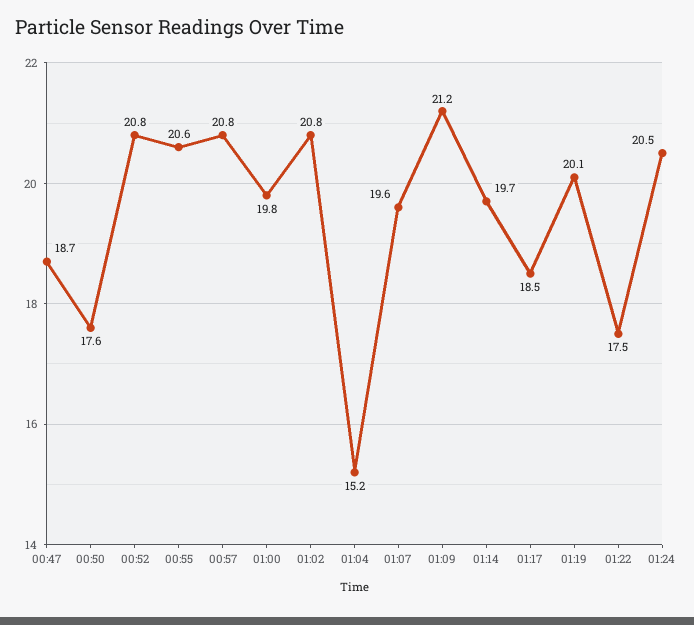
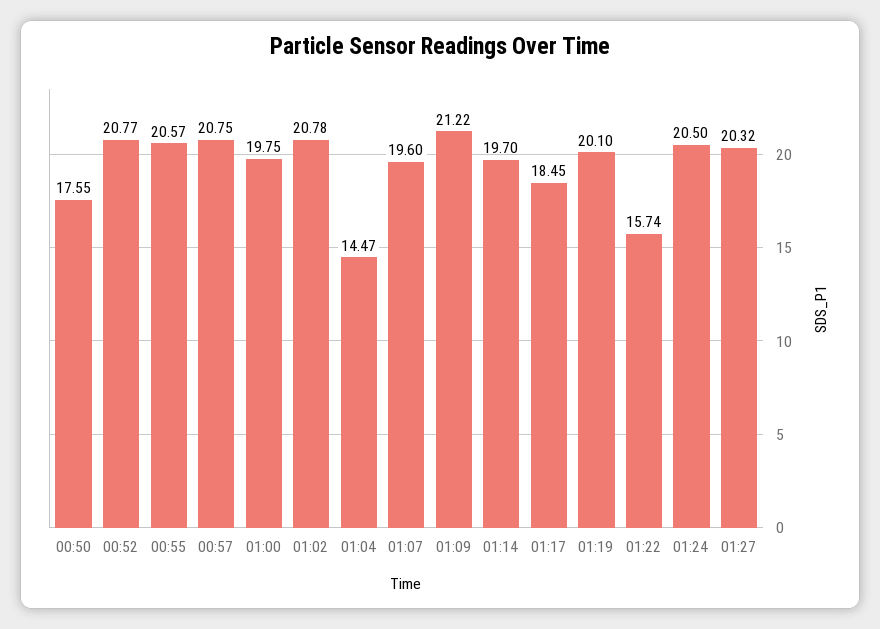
00:47: 18.7 -> none
01:04: 15.2 -> 14.47
01:22: 17.5 -> 15.74
01:27: none -> 20.32

